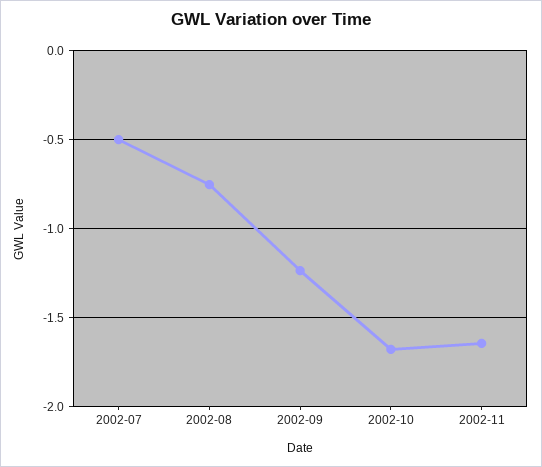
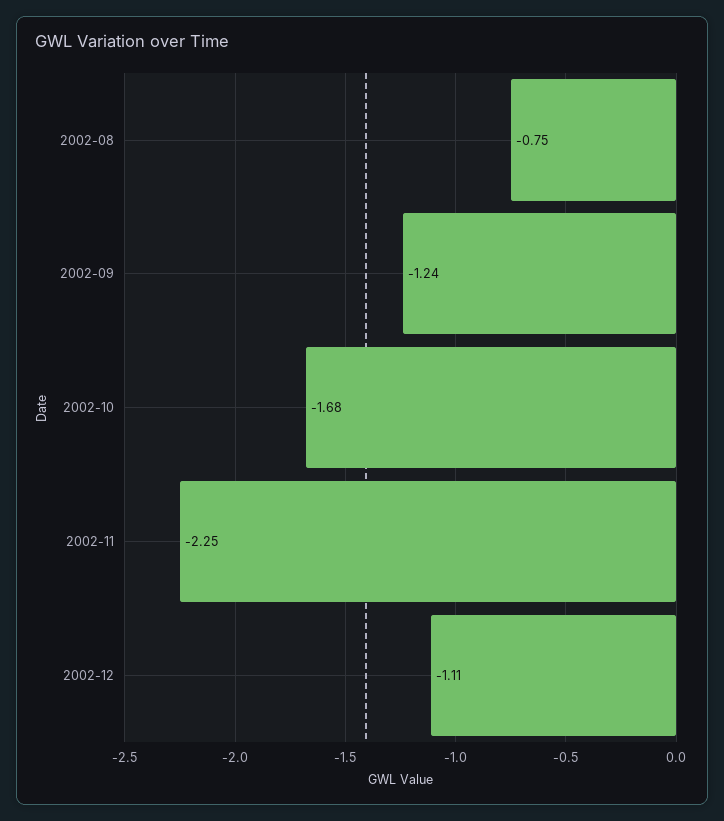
2002-07: -0.5 -> none
2002-11: -1.65 -> -2.25
2002-12: none -> -1.11

